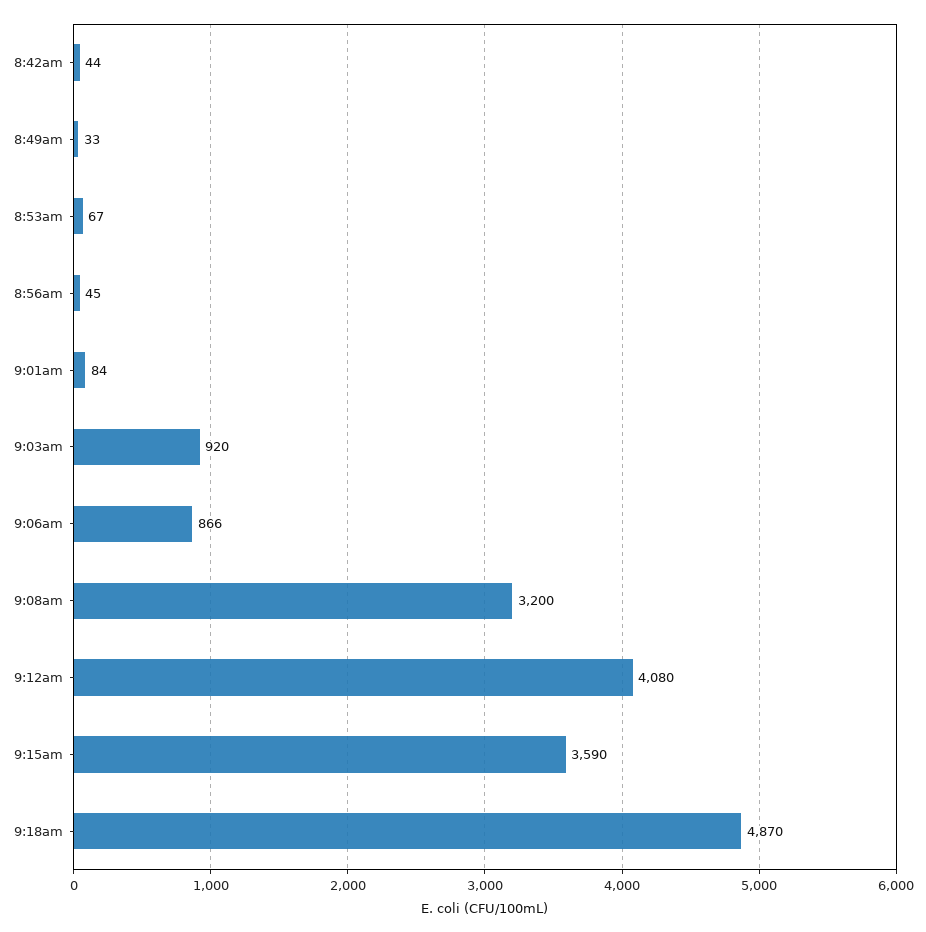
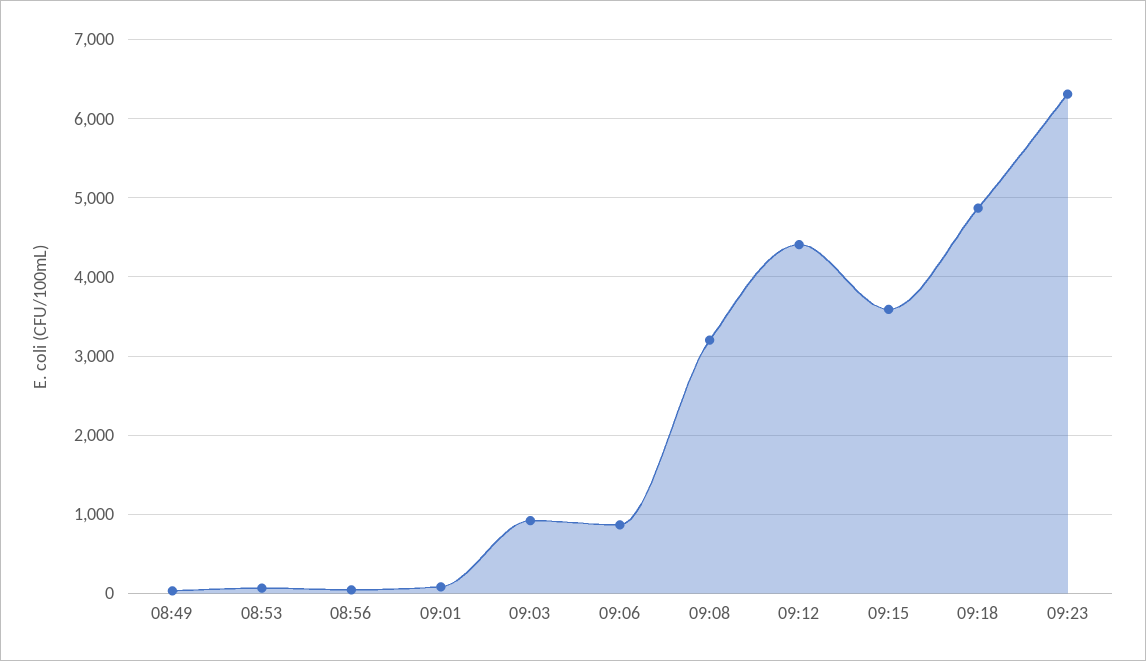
8:42am: 44 -> none
9:12am: 4080 -> 4400
09:23: none -> 6300

